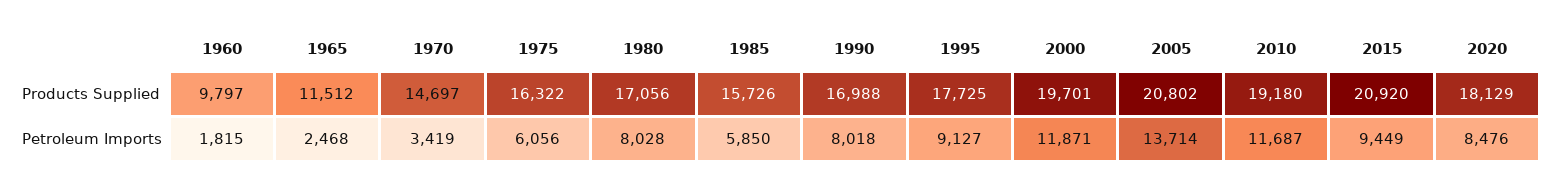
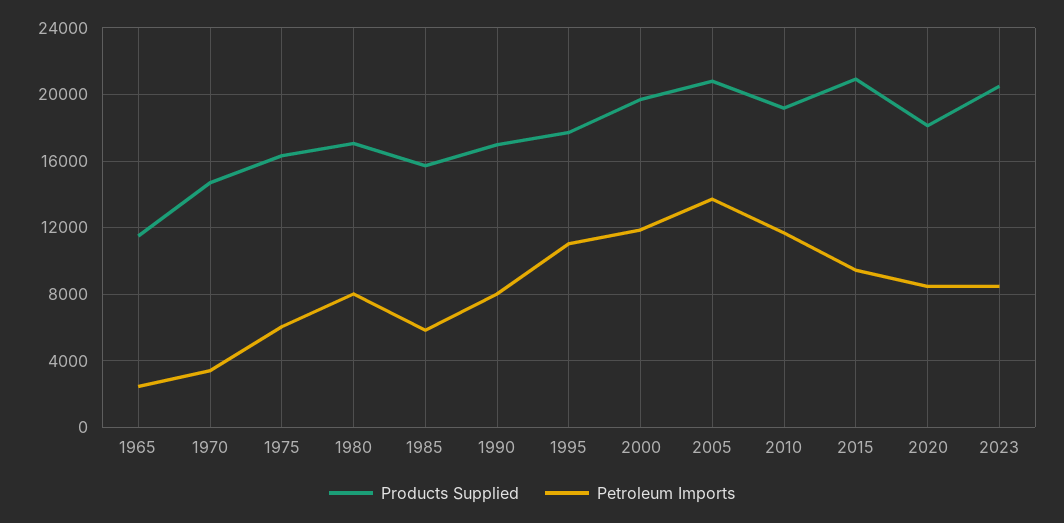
Products Supplied, 1960: 9797 -> none
Petroleum Imports, 1960: 1815 -> none
Petroleum Imports, 1995: 9127 -> 11000
Products Supplied, 2023: none -> 20500
Petroleum Imports, 2023: none -> 8500

